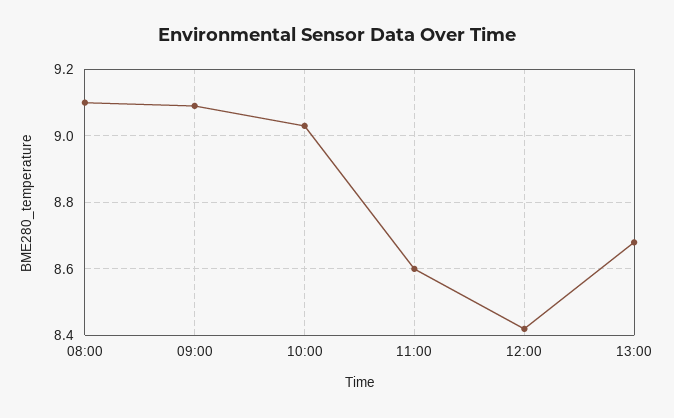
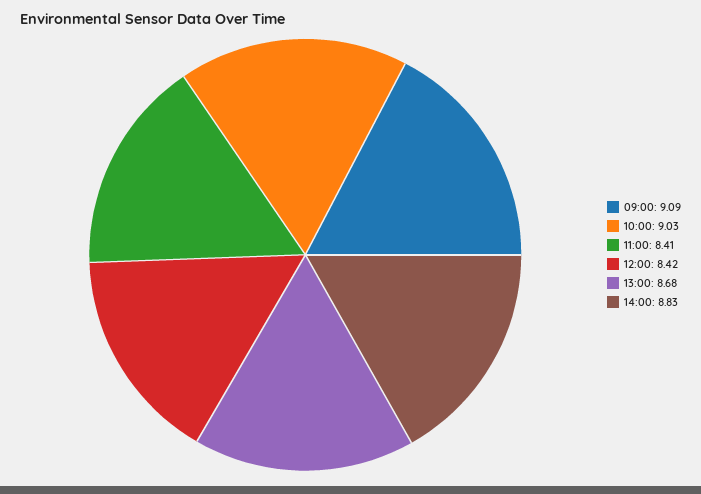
08:00: 9.1 -> none
11:00: 8.6 -> 8.41
14:00: none -> 8.83

